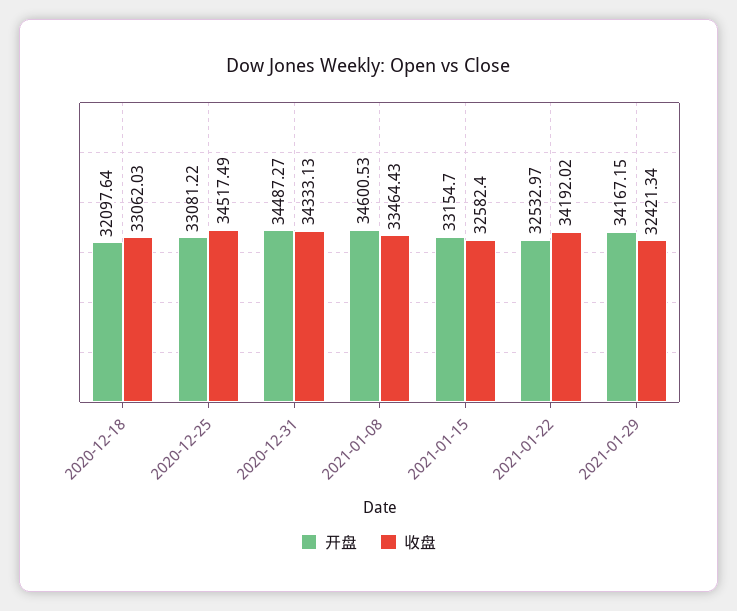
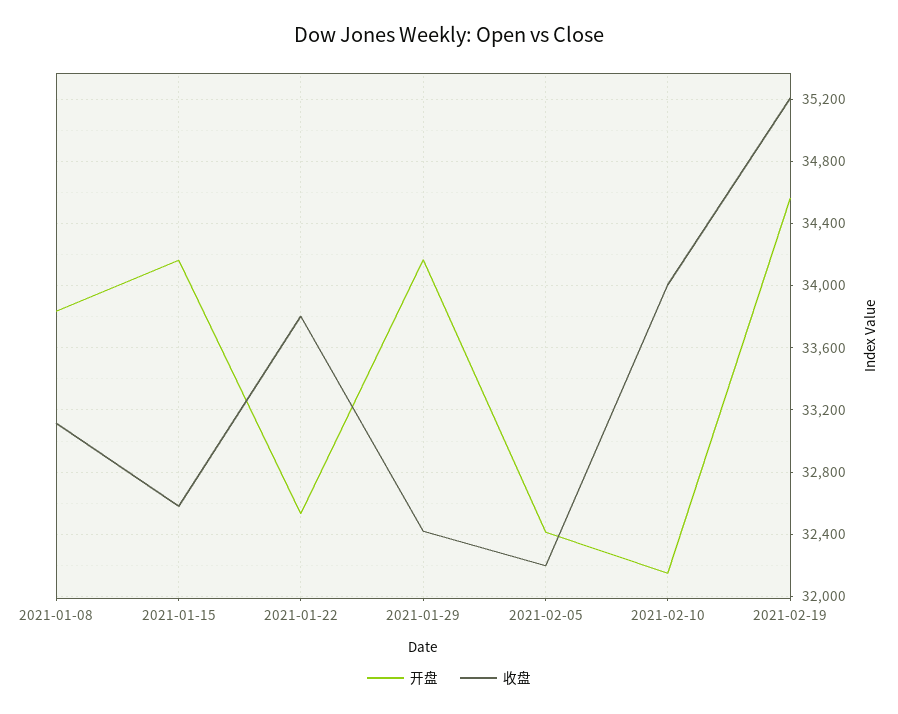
开盘, 2020-12-18: 32097.64 -> none
收盘, 2020-12-18: 33062.03 -> none
开盘, 2020-12-25: 33081.22 -> none
收盘, 2020-12-25: 34517.49 -> none
开盘, 2020-12-31: 34487.27 -> none
收盘, 2020-12-31: 34333.13 -> none
开盘, 2021-01-08: 34600.53 -> 33850
收盘, 2021-01-08: 33464.43 -> 33100
开盘, 2021-01-15: 33154.7 -> 34150
收盘, 2021-01-22: 34192.02 -> 33800
开盘, 2021-02-05: none -> 32400
收盘, 2021-02-05: none -> 32200
开盘, 2021-02-10: none -> 32150
收盘, 2021-02-10: none -> 34000
开盘, 2021-02-19: none -> 34550
收盘, 2021-02-19: none -> 35200

